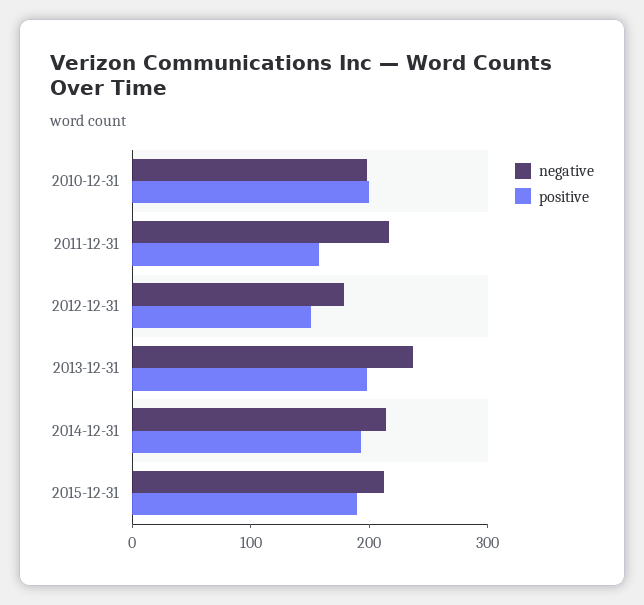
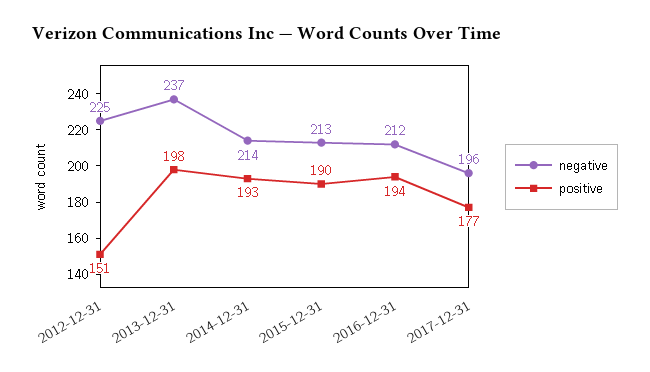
negative, 2010-12-31: 200 -> none
positive, 2010-12-31: 200 -> none
negative, 2011-12-31: 220 -> none
positive, 2011-12-31: 160 -> none
negative, 2012-12-31: 180 -> 225
negative, 2016-12-31: none -> 212
positive, 2016-12-31: none -> 194
negative, 2017-12-31: none -> 196
positive, 2017-12-31: none -> 177

